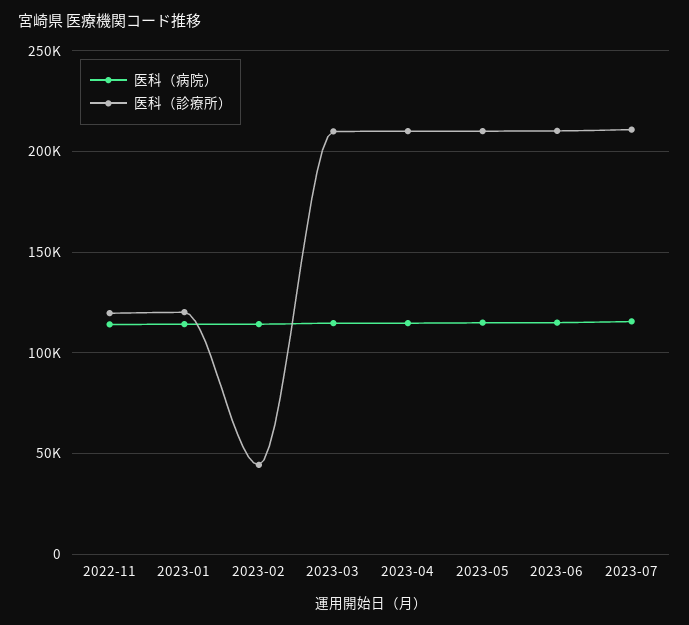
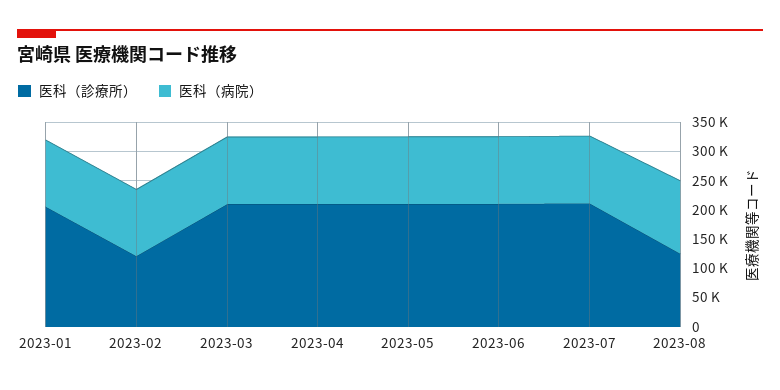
医科（病院）, 2022-11: 115000 -> none
医科（診療所）, 2022-11: 120000 -> none
医科（診療所）, 2023-01: 120000 -> 200000
医科（診療所）, 2023-02: 45000 -> 125000
医科（診療所）, 2023-08: none -> 125000
医科（病院）, 2023-08: none -> 125000

